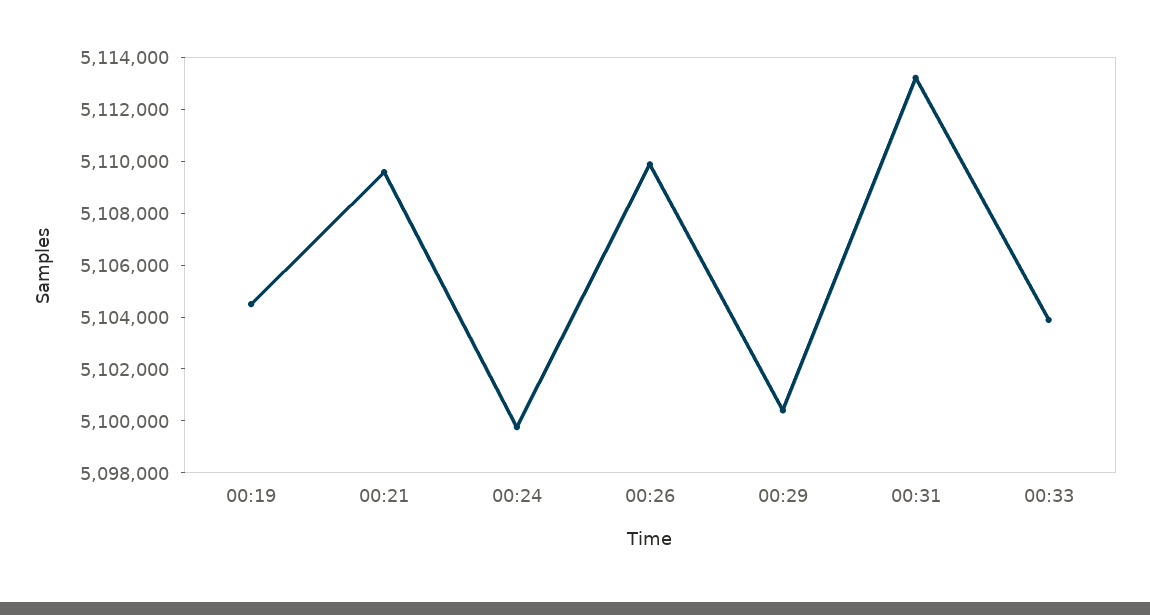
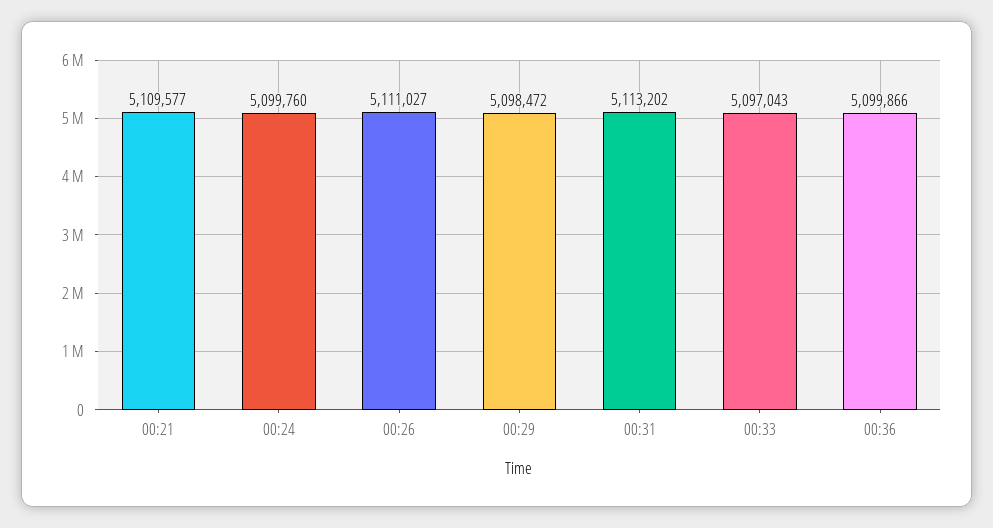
00:19: 5104500 -> none
00:26: 5110000 -> 5111027
00:29: 5100500 -> 5098472
00:33: 5104000 -> 5097043
00:36: none -> 5099866

